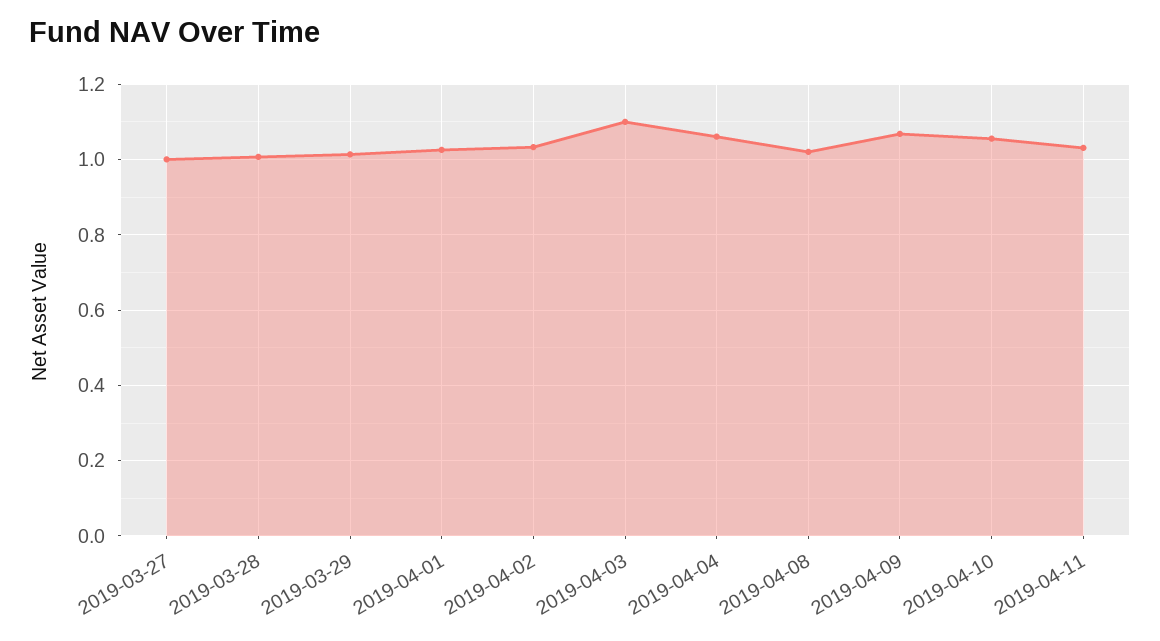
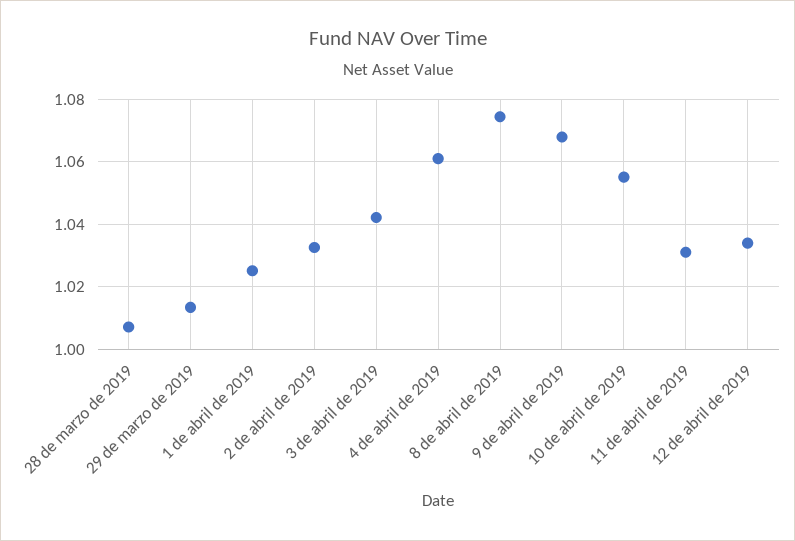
2019-03-27: 1 -> none
2019-04-03: 1.1 -> 1.042
2019-04-08: 1.02 -> 1.074
12 de abril de 2019: none -> 1.034

